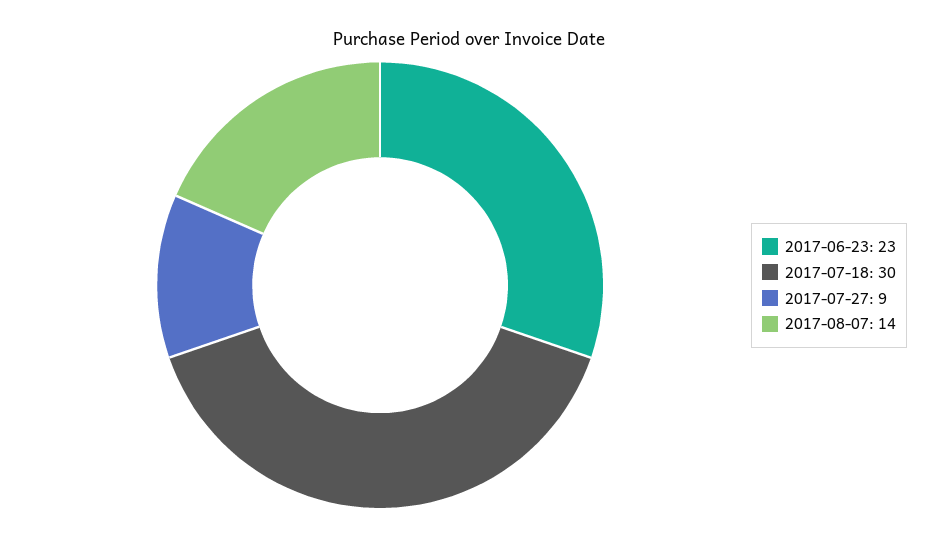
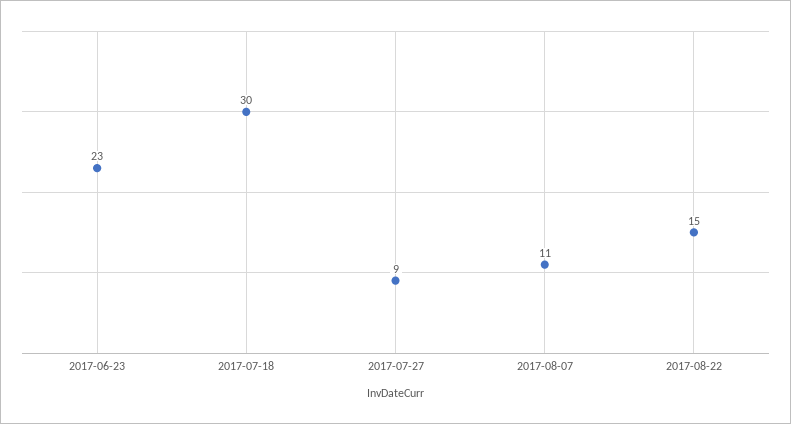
2017-08-07: 14 -> 11
2017-08-22: none -> 15

